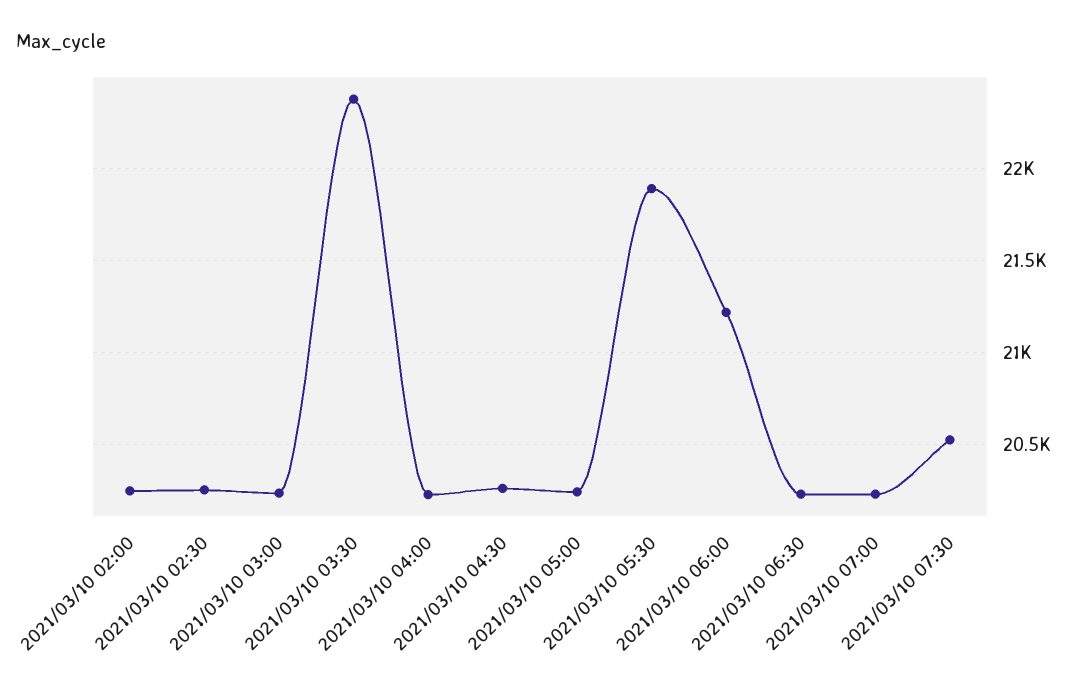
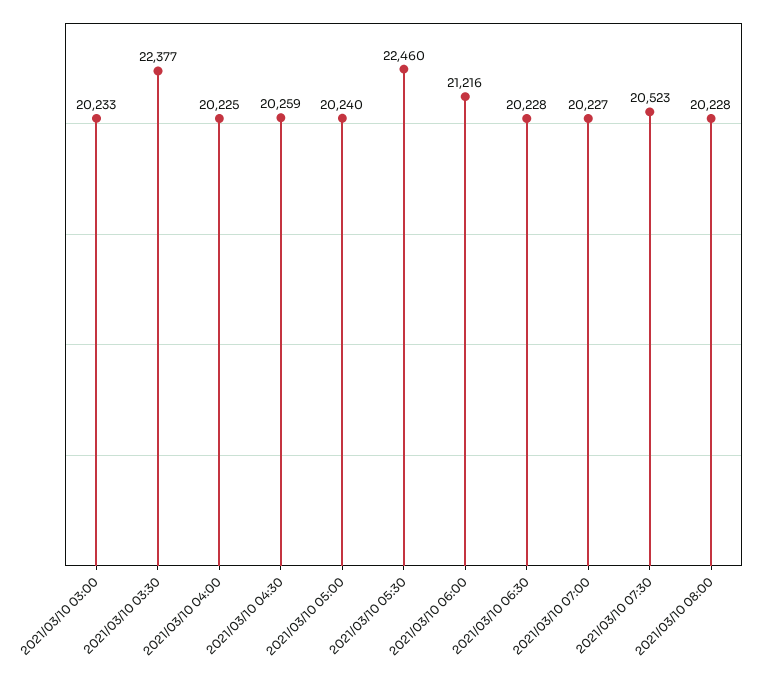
2021/03/10 02:00: 20250 -> none
2021/03/10 02:30: 20250 -> none
2021/03/10 05:30: 21900 -> 22460
2021/03/10 08:00: none -> 20228

